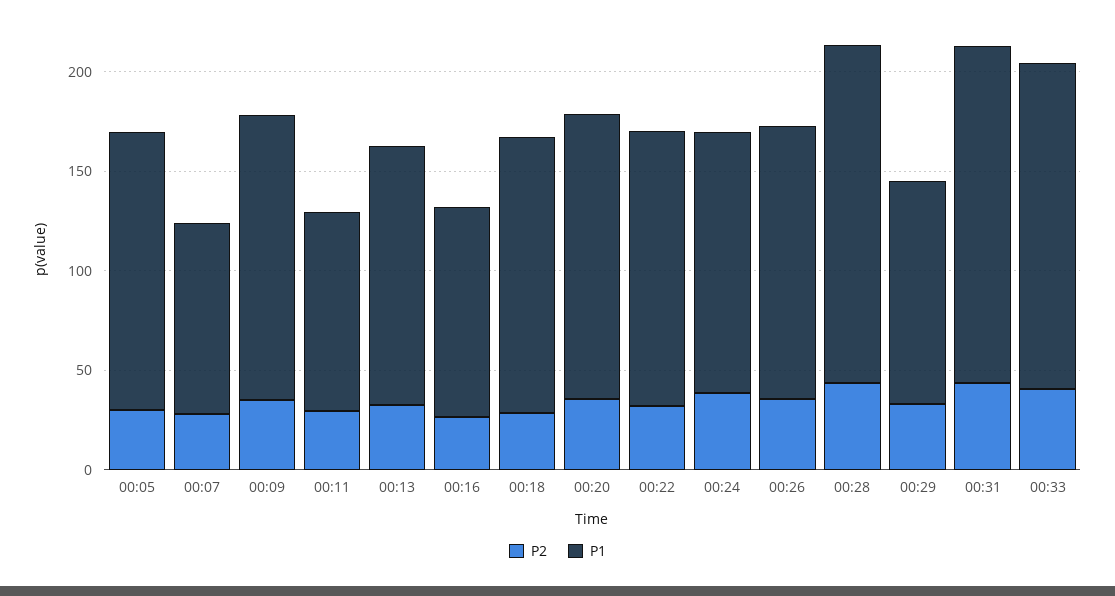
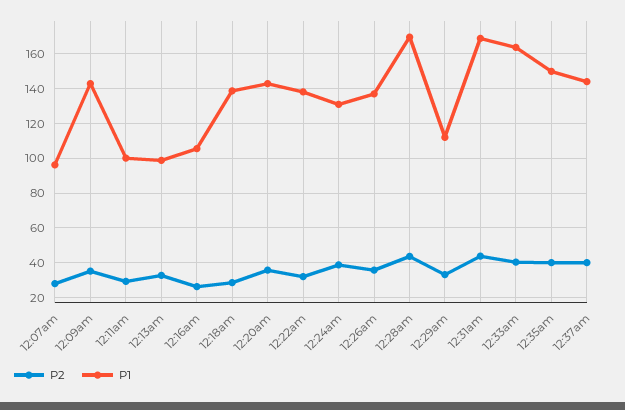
P2, 00:05: 30 -> none
P1, 00:05: 140 -> none
P1, 00:13: 130 -> 100
P2, 12:35am: none -> 40
P1, 12:35am: none -> 150
P2, 12:37am: none -> 40
P1, 12:37am: none -> 145

